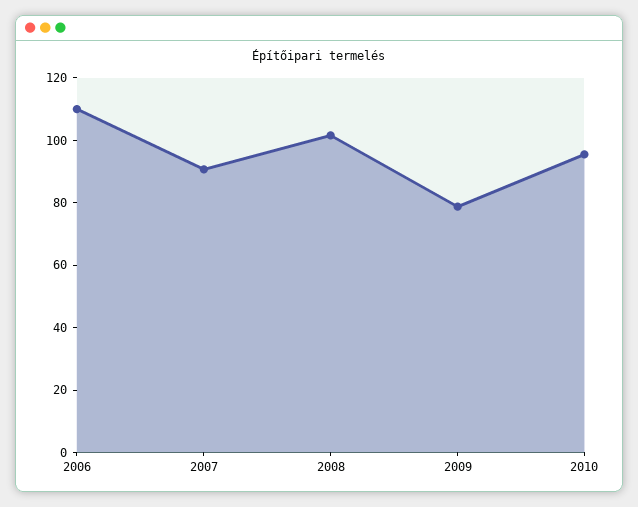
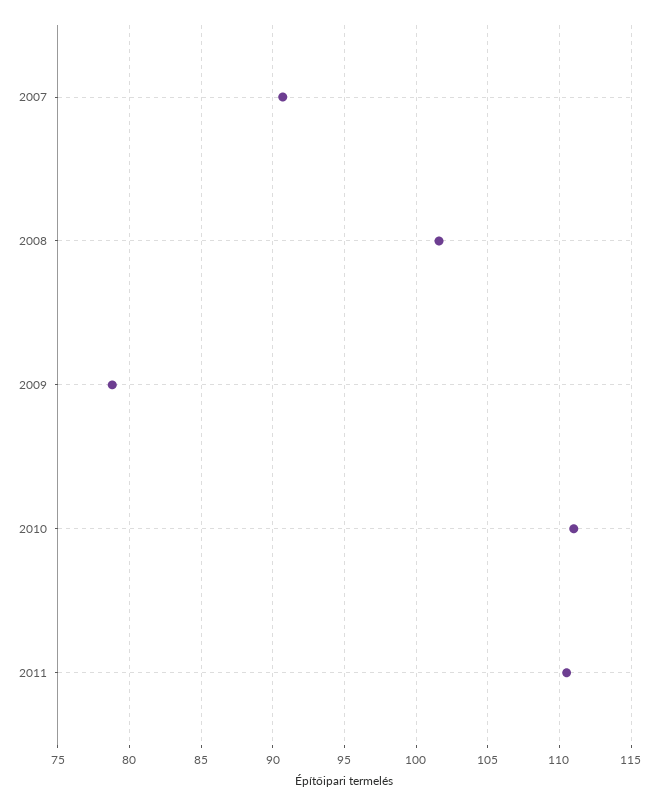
2006: 110 -> none
2010: 95 -> 111
2011: none -> 110.5

